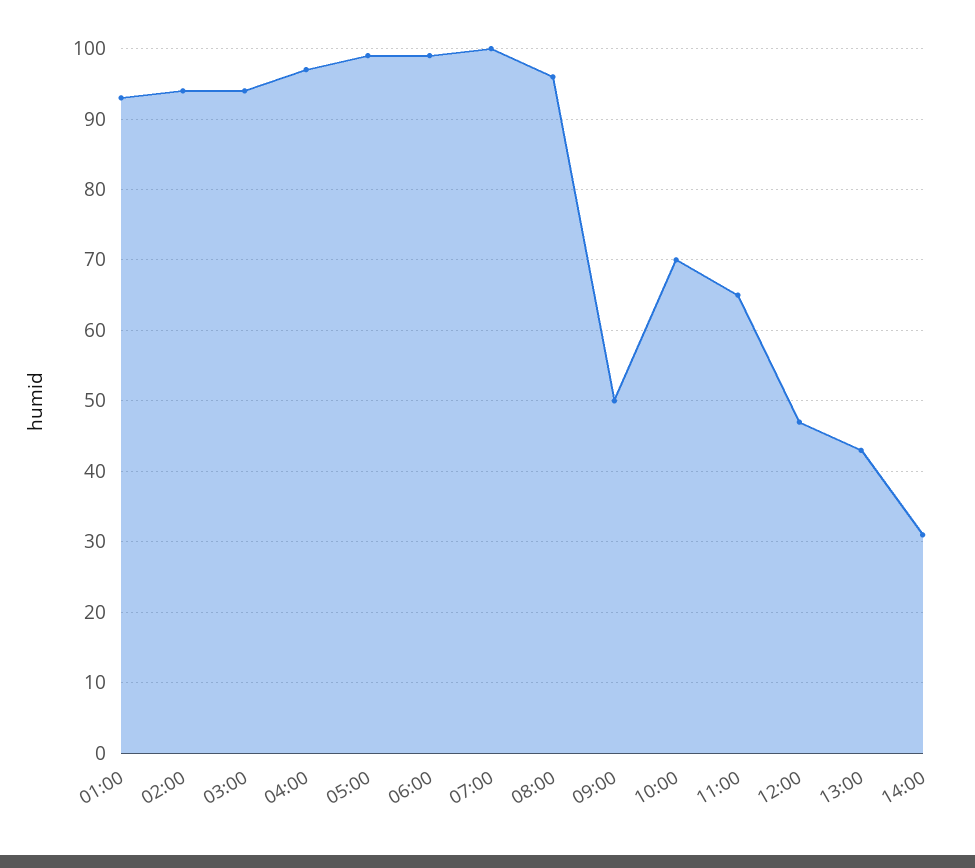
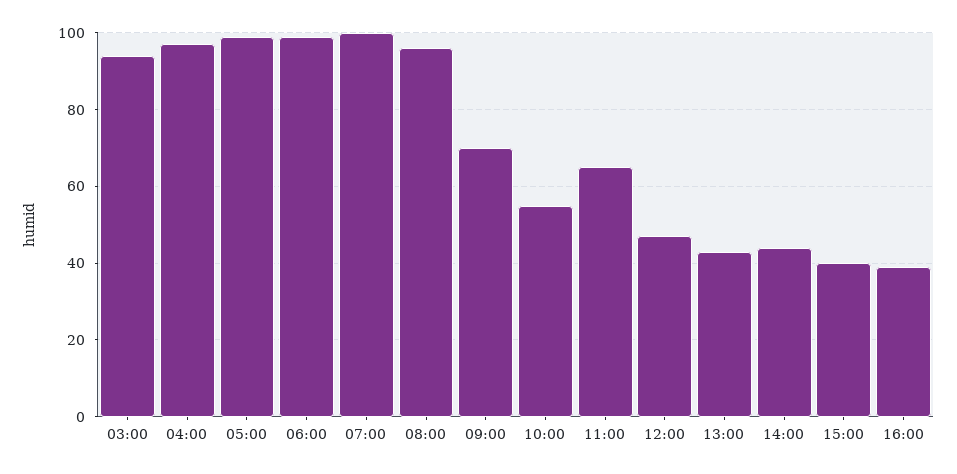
01:00: 93 -> none
02:00: 94 -> none
09:00: 50 -> 70
10:00: 70 -> 55
14:00: 31 -> 45
15:00: none -> 40
16:00: none -> 40

